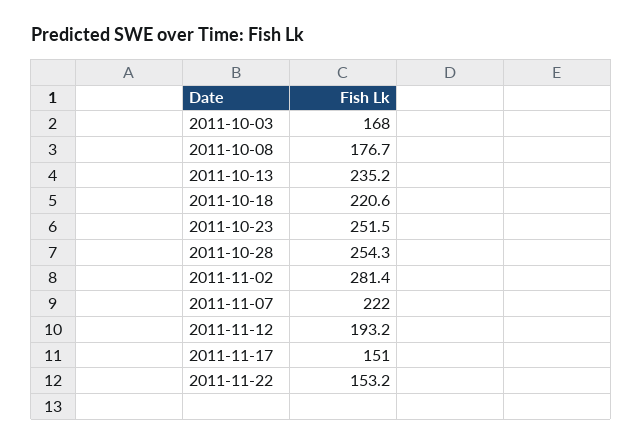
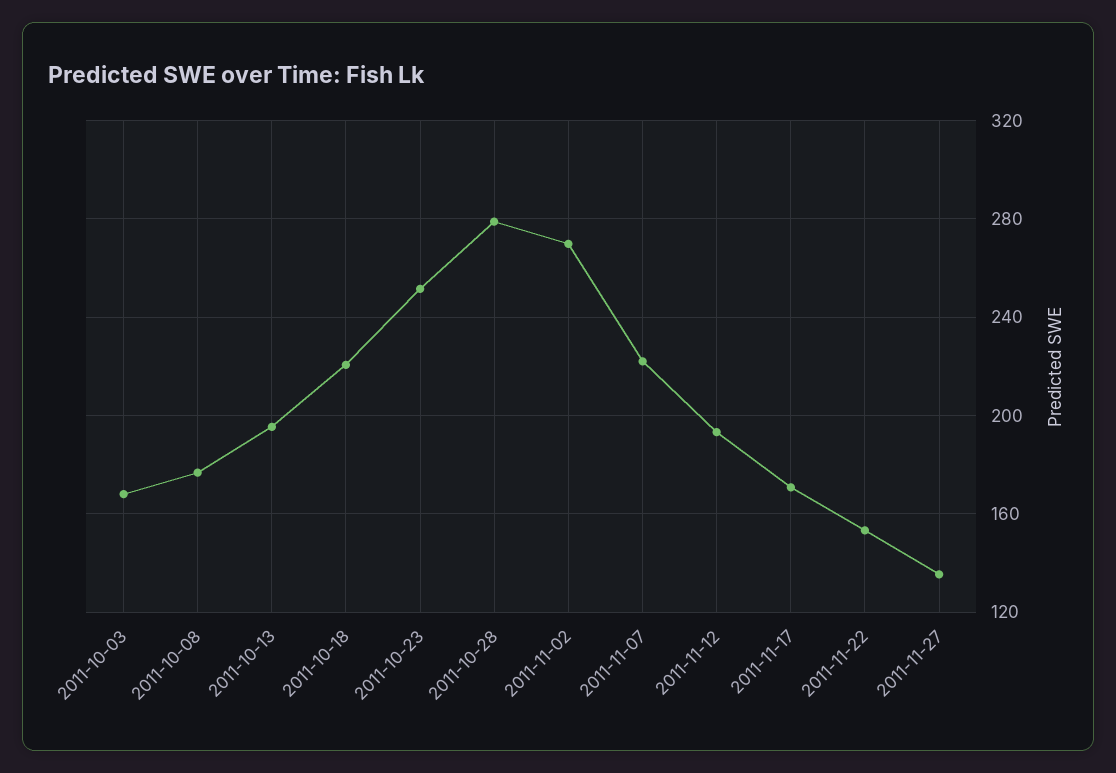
2011-10-13: 235.2 -> 195
2011-10-28: 254.3 -> 280
2011-11-02: 281.4 -> 270
2011-11-17: 151 -> 170
2011-11-27: none -> 135

